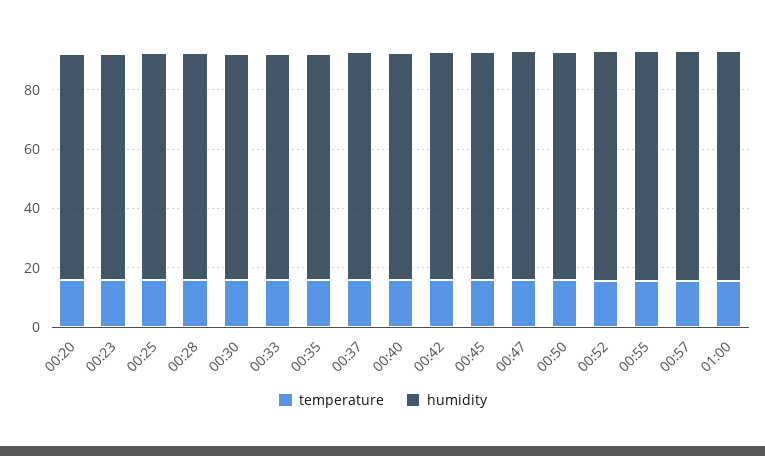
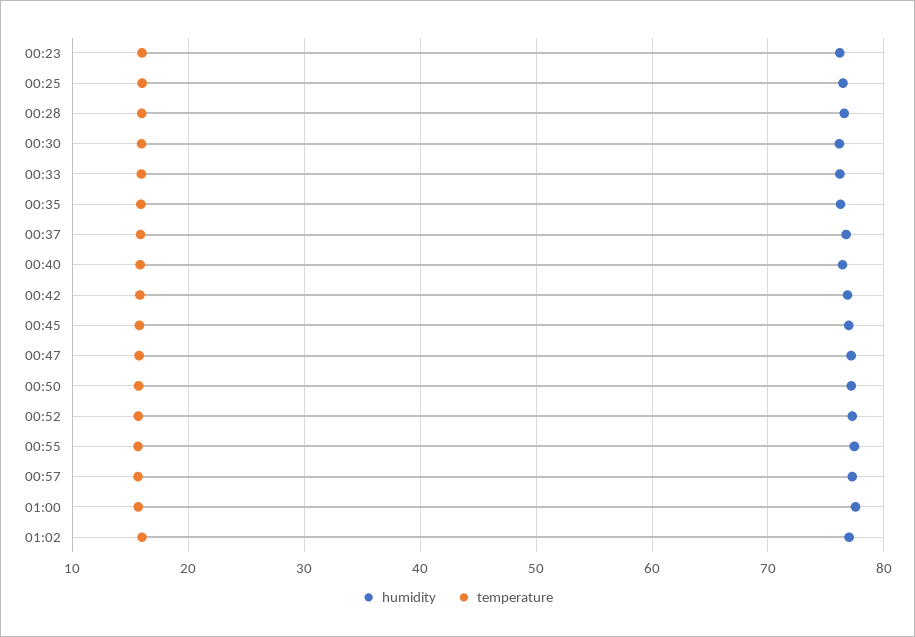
temperature, 00:20: 15 -> none
humidity, 00:20: 75 -> none
humidity, 01:02: none -> 77
temperature, 01:02: none -> 16

